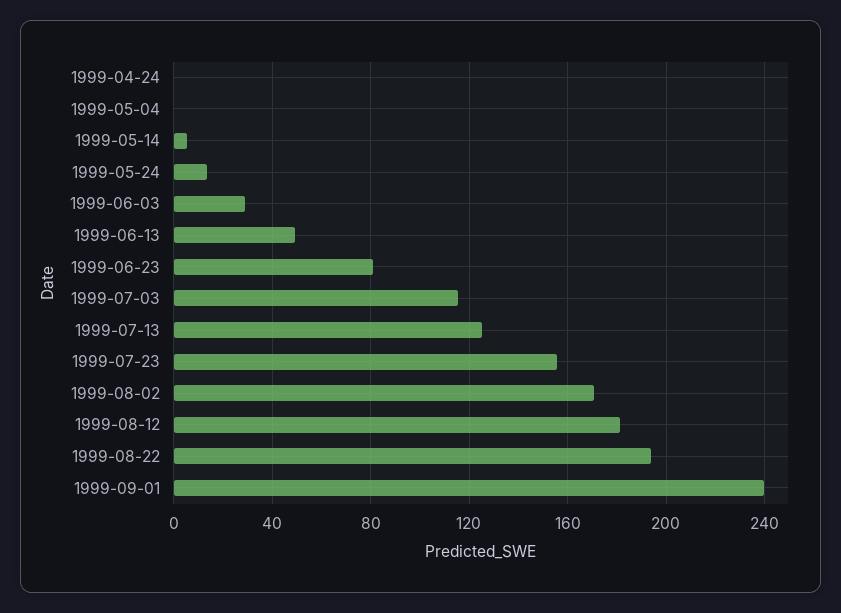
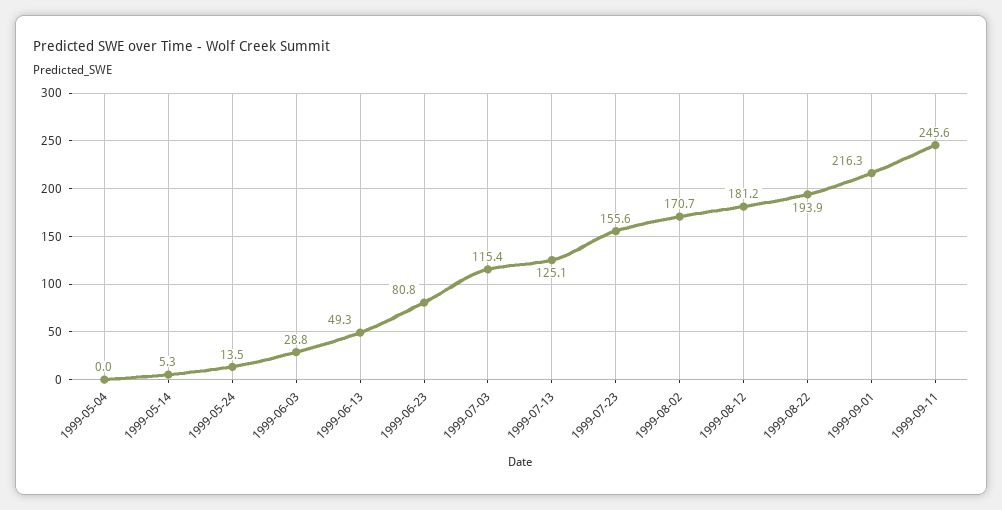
1999-04-24: 0 -> none
1999-09-01: 240 -> 216.3
1999-09-11: none -> 245.6

